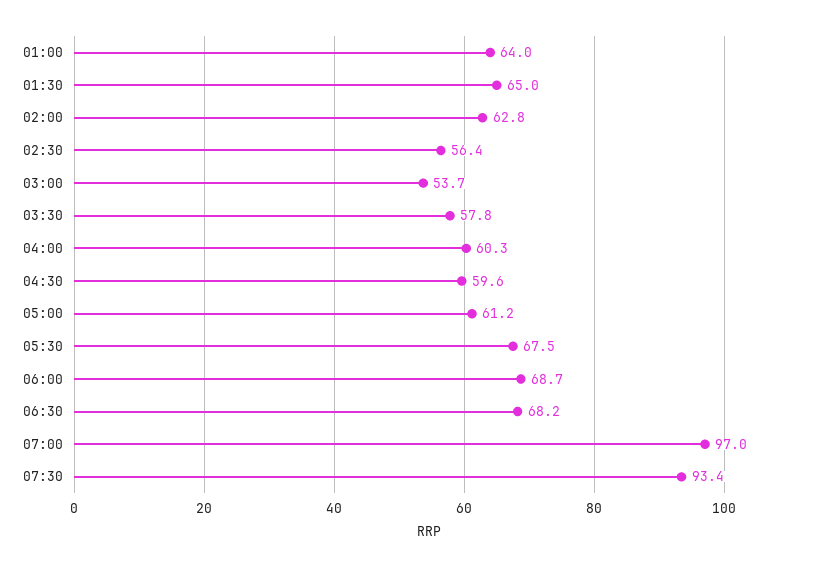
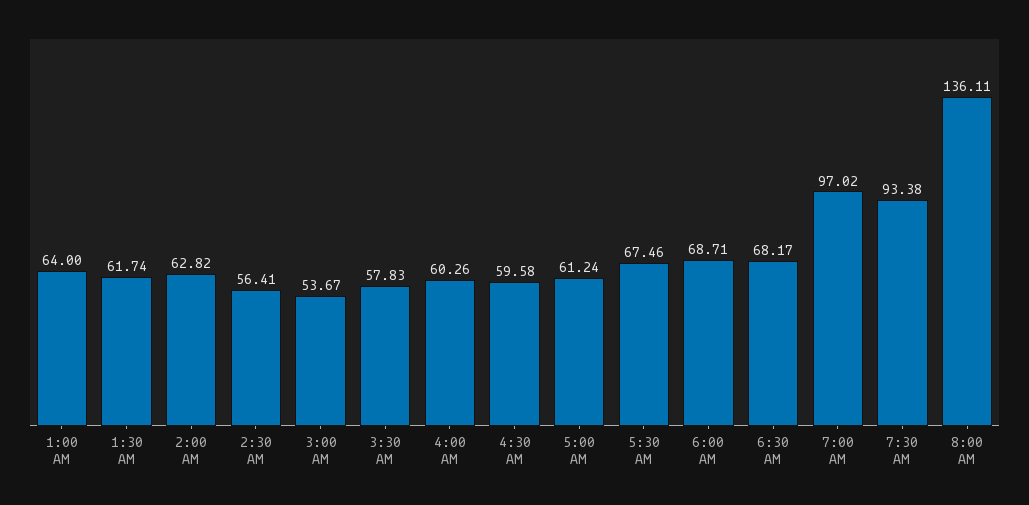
01:30: 65 -> 61.74
8:00 AM: none -> 136.11

